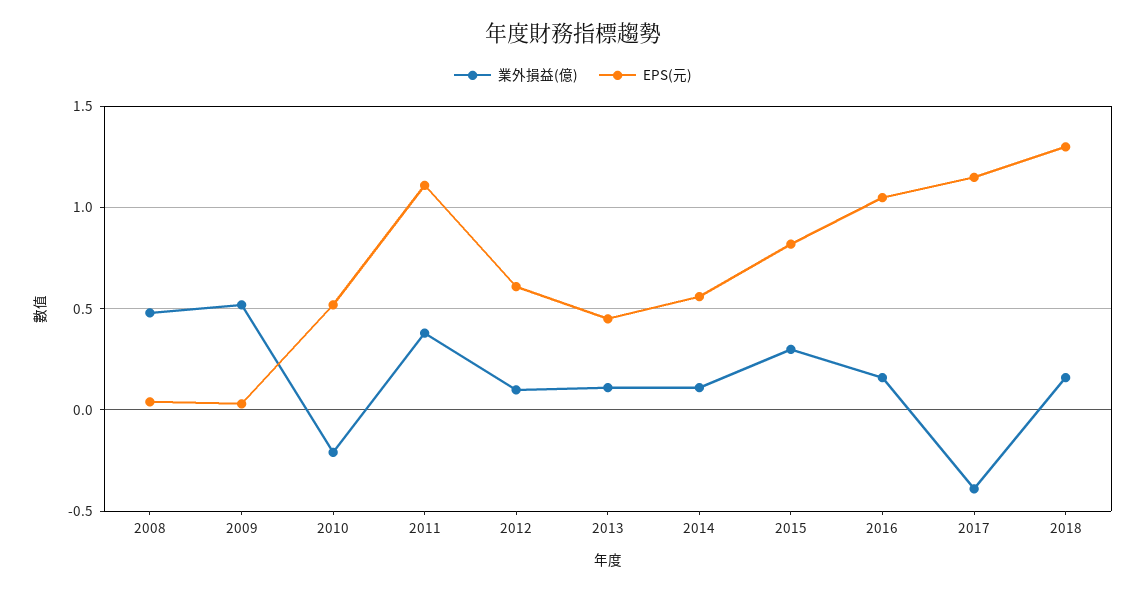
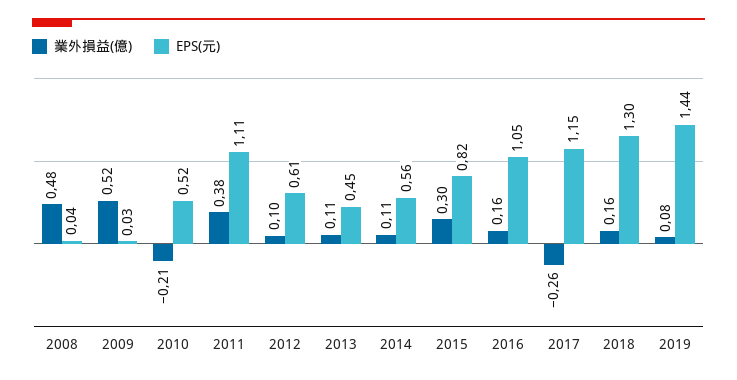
業外損益(億), 2017: -0.4 -> -0.26
業外損益(億), 2019: none -> 0.08
EPS(元), 2019: none -> 1.44

